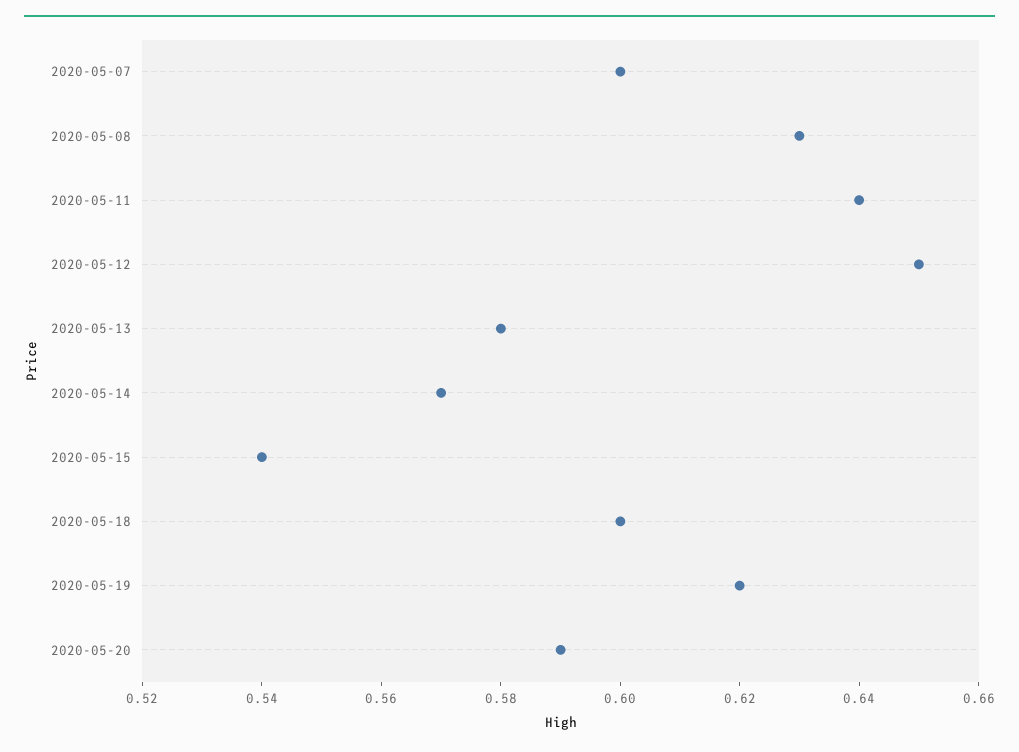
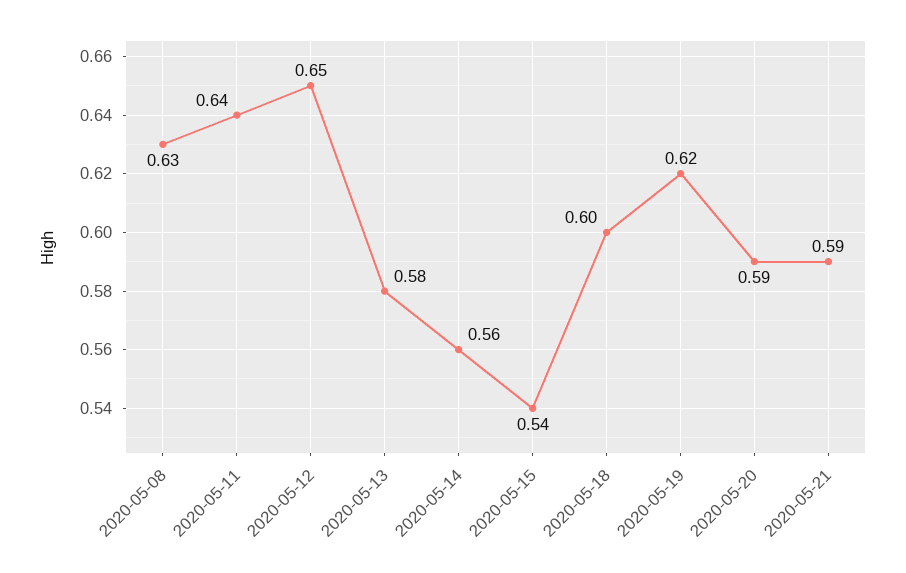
2020-05-07: 0.6 -> none
2020-05-14: 0.57 -> 0.56
2020-05-21: none -> 0.59

